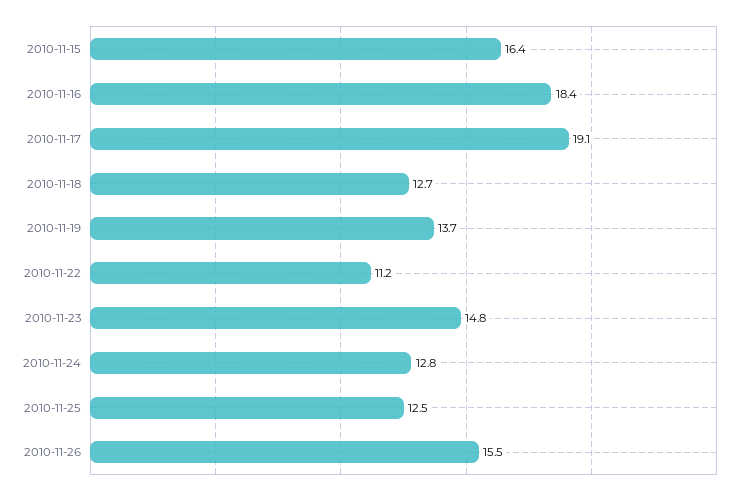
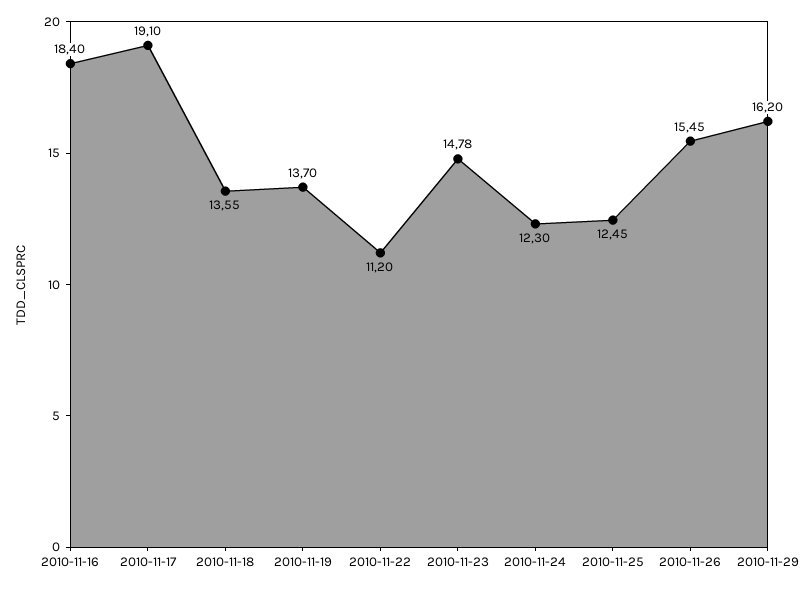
2010-11-15: 16.4 -> none
2010-11-18: 12.7 -> 13.55
2010-11-24: 12.8 -> 12.3
2010-11-29: none -> 16.2

